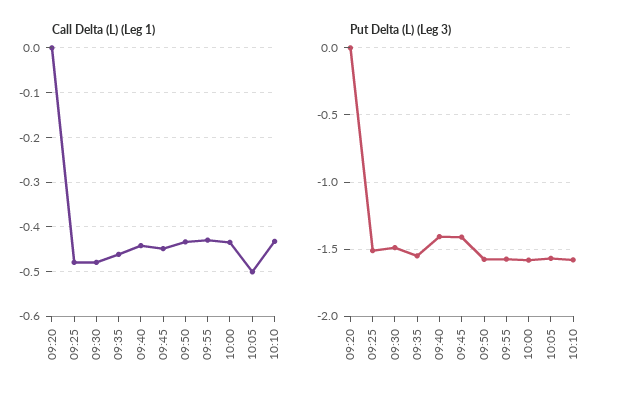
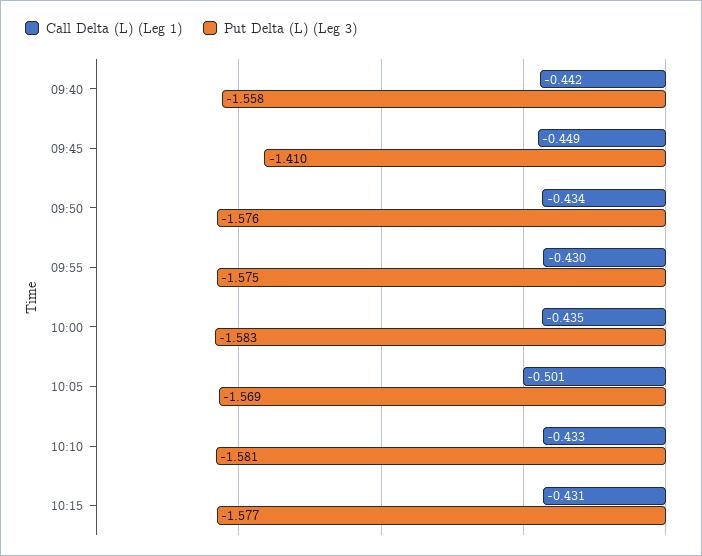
Call Delta (L) (Leg 1), 09:20: 0 -> none
Call Delta (L) (Leg 1), 09:25: -0.48 -> none
Call Delta (L) (Leg 1), 09:30: -0.48 -> none
Call Delta (L) (Leg 1), 09:35: -0.46 -> none
Put Delta (L) (Leg 3), 09:20: 0 -> none
Put Delta (L) (Leg 3), 09:25: -1.5 -> none
Put Delta (L) (Leg 3), 09:30: -1.5 -> none
Put Delta (L) (Leg 3), 09:35: -1.55 -> none
Put Delta (L) (Leg 3), 09:40: -1.4 -> -1.558
Call Delta (L) (Leg 1), 10:15: none -> -0.431
Put Delta (L) (Leg 3), 10:15: none -> -1.577

